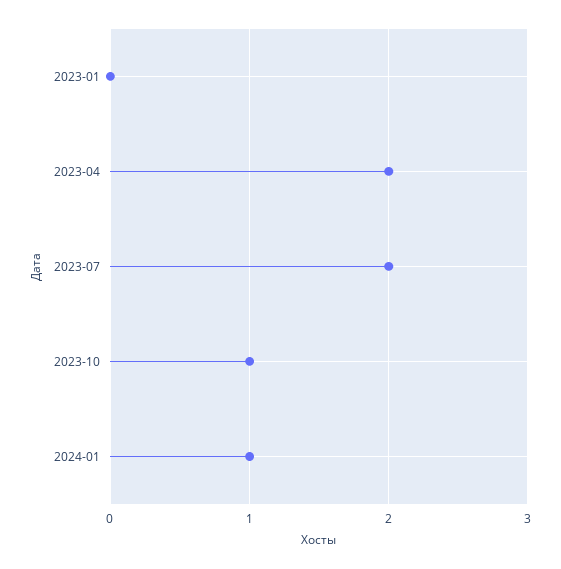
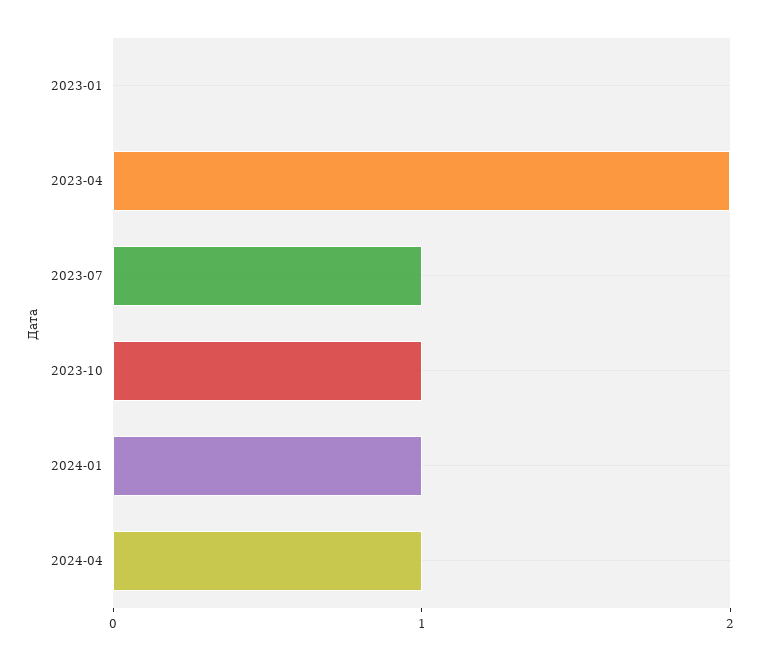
2023-07: 2 -> 1
2024-04: none -> 1

